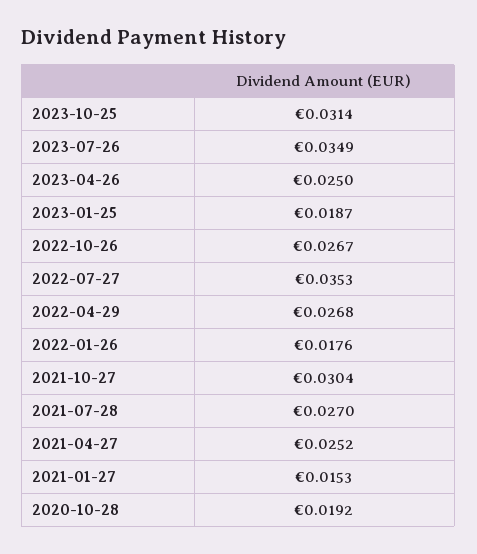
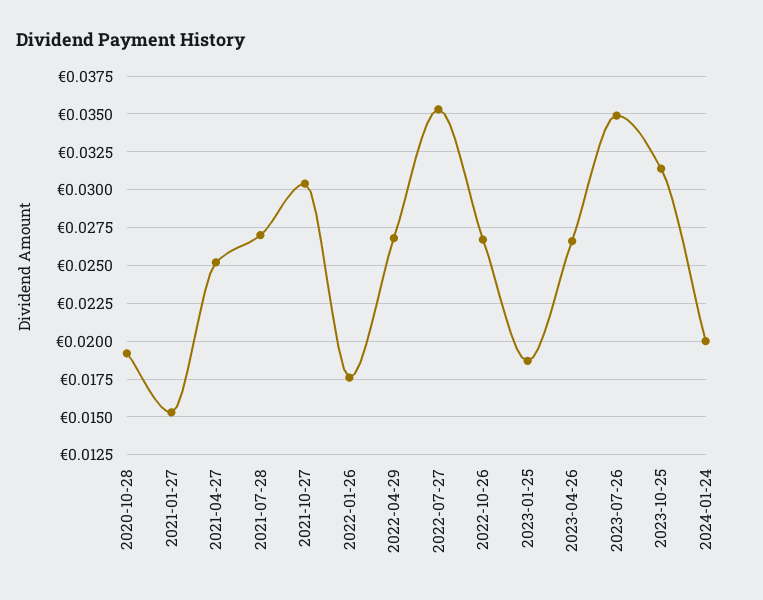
2023-04-26: 0.025 -> 0.0265
2024-01-24: none -> 0.02

